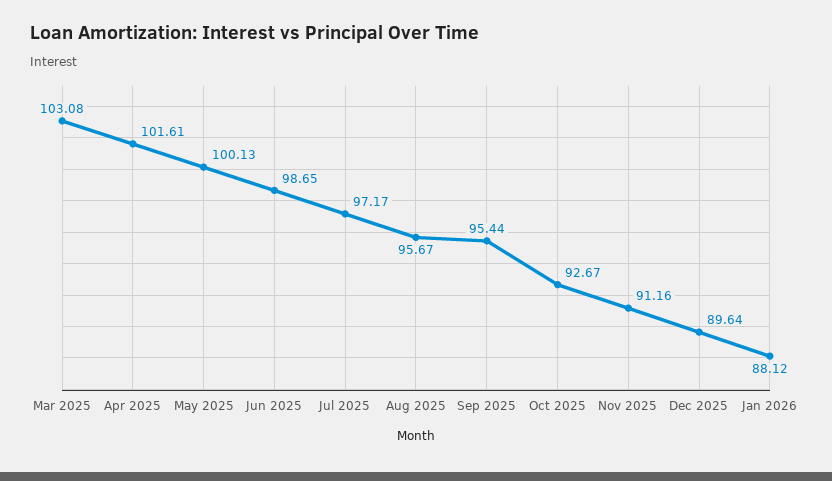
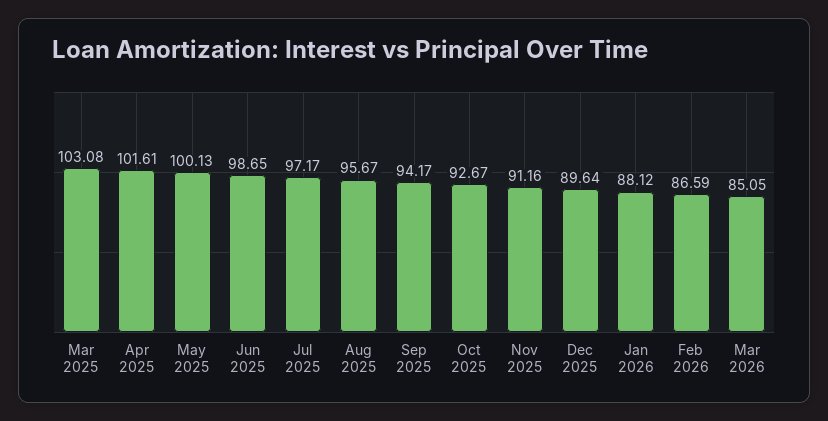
Sep 2025: 95.44 -> 94.17
Feb 2026: none -> 86.59
Mar 2026: none -> 85.05

